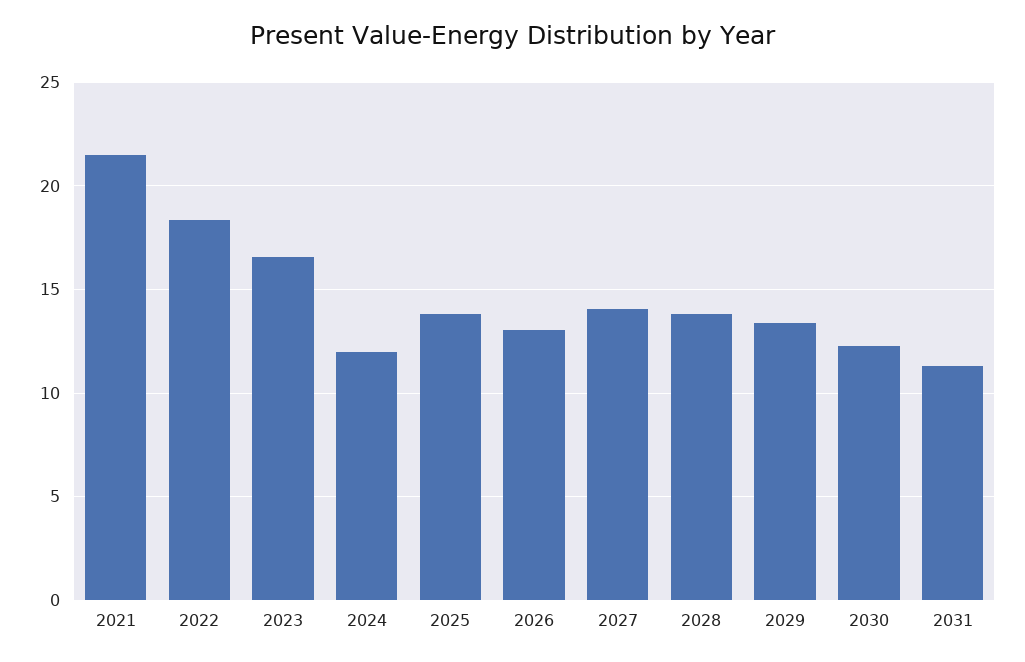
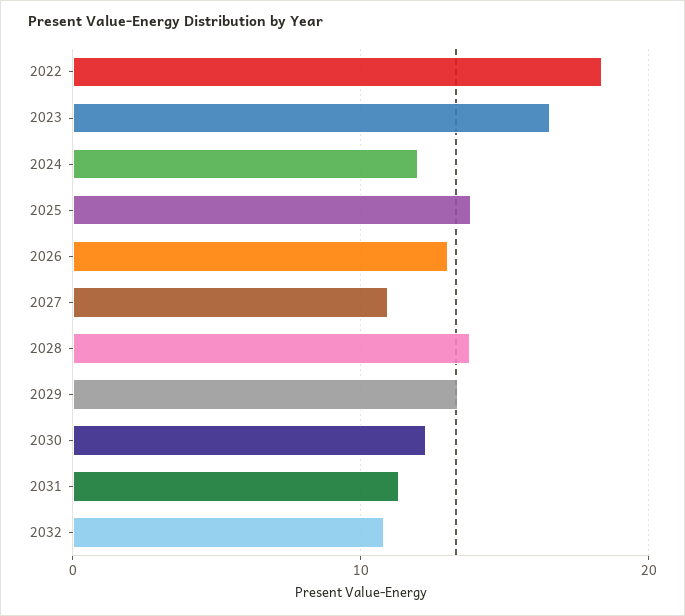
2021: 21.5 -> none
2027: 14 -> 11
2032: none -> 11

